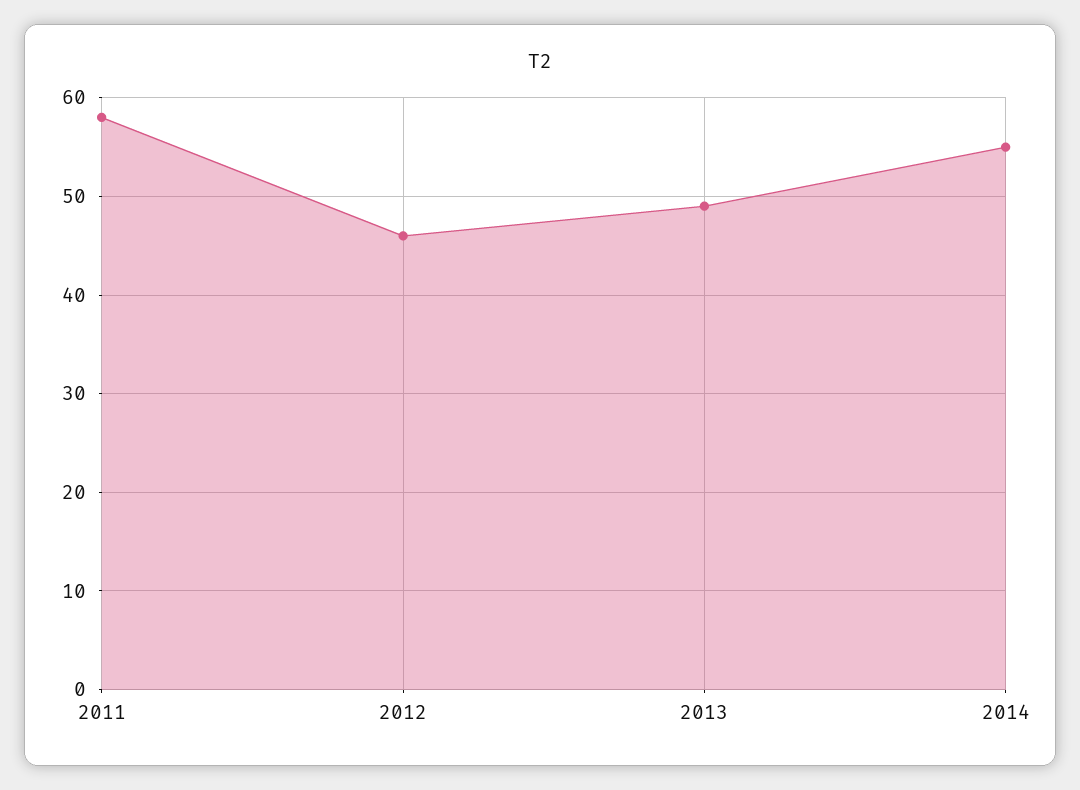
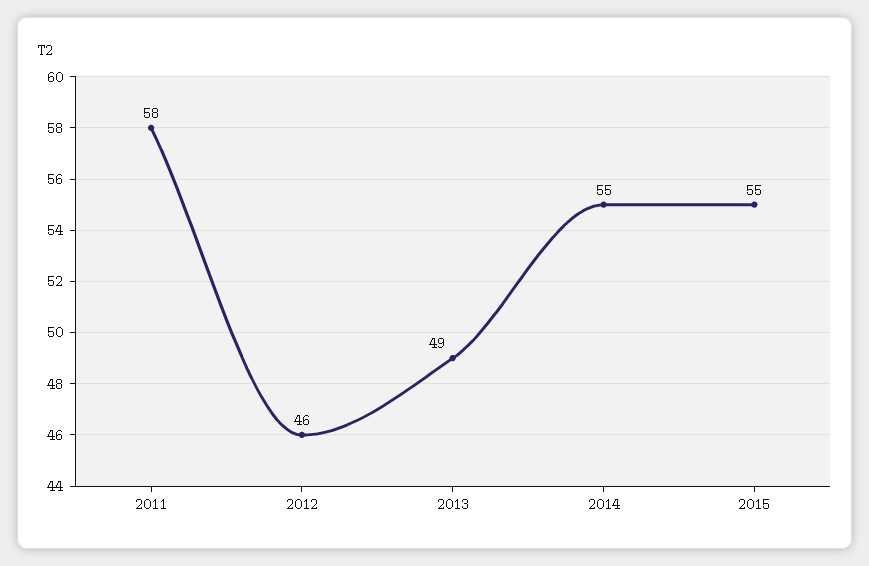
2015: none -> 55

